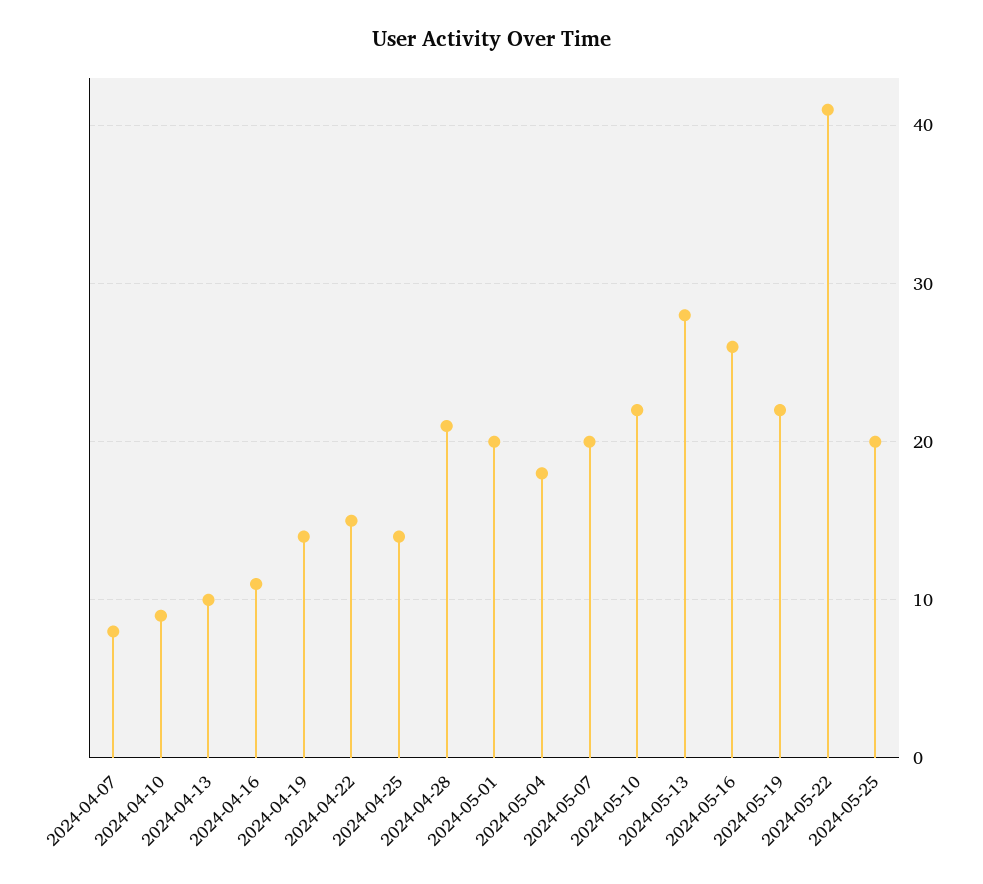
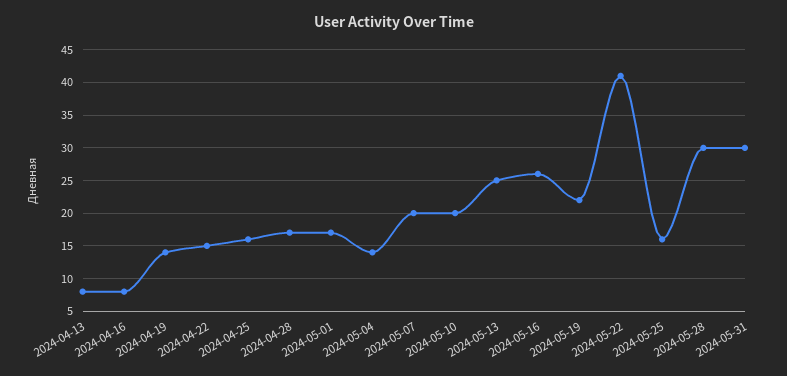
2024-04-07: 8 -> none
2024-04-10: 9 -> none
2024-04-13: 10 -> 8
2024-04-16: 11 -> 8
2024-04-25: 14 -> 16
2024-04-28: 21 -> 17
2024-05-01: 20 -> 17
2024-05-04: 18 -> 14
2024-05-10: 22 -> 20
2024-05-13: 28 -> 25
2024-05-25: 20 -> 16
2024-05-28: none -> 30
2024-05-31: none -> 30

